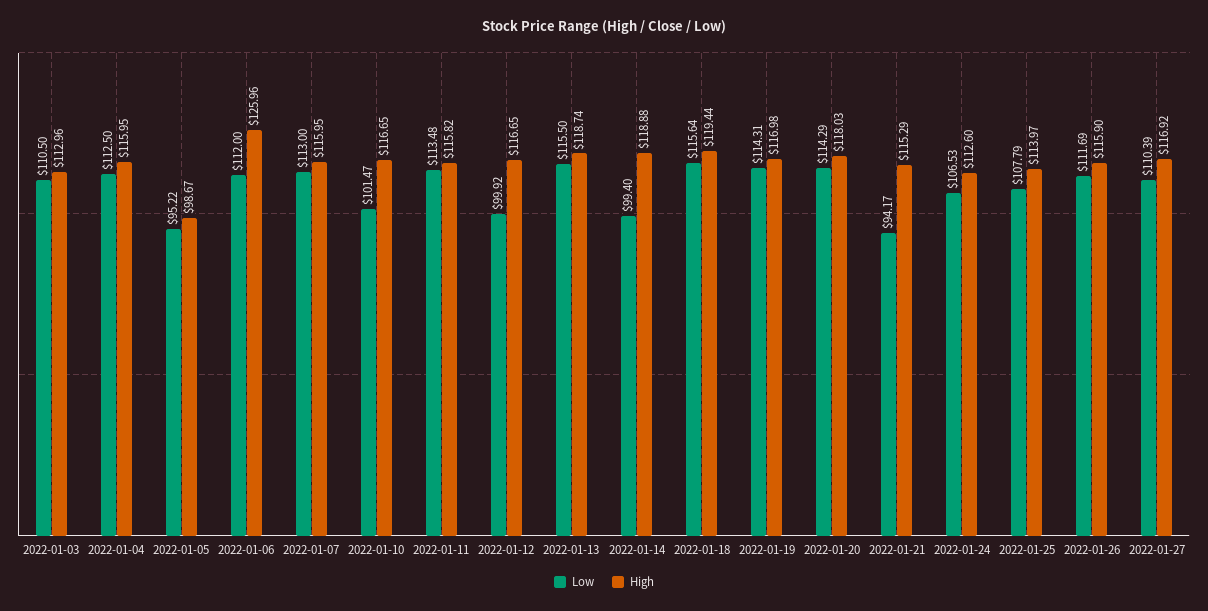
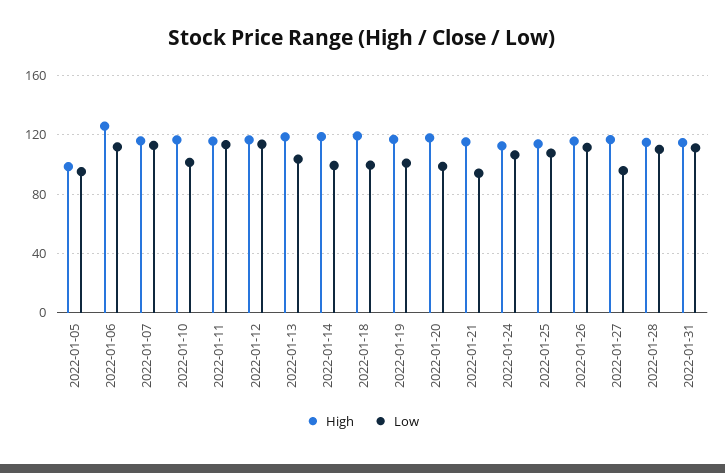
Low, 2022-01-03: 110.5 -> none
High, 2022-01-03: 112.96 -> none
Low, 2022-01-04: 112.5 -> none
High, 2022-01-04: 115.95 -> none
Low, 2022-01-12: 99.92 -> 115
Low, 2022-01-13: 115.5 -> 105
Low, 2022-01-18: 115.64 -> 100
Low, 2022-01-19: 114.31 -> 100
Low, 2022-01-20: 114.29 -> 100
Low, 2022-01-27: 110.39 -> 95
High, 2022-01-28: none -> 115
Low, 2022-01-28: none -> 110
High, 2022-01-31: none -> 115
Low, 2022-01-31: none -> 110

